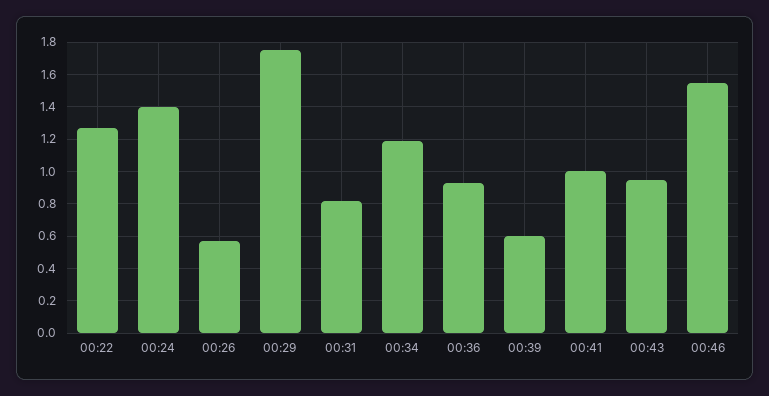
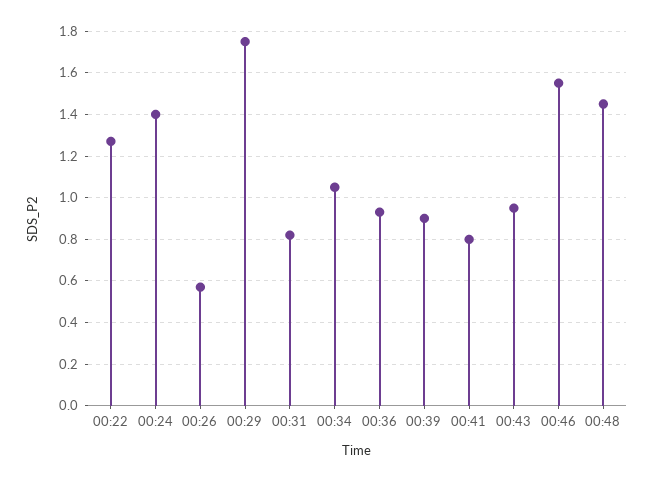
00:34: 1.2 -> 1.05
00:39: 0.6 -> 0.9
00:41: 1 -> 0.8
00:48: none -> 1.45

